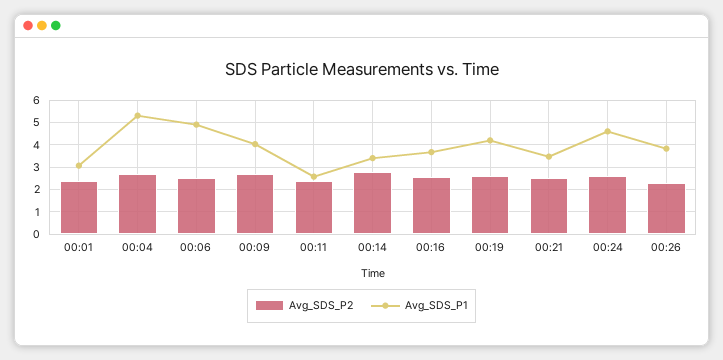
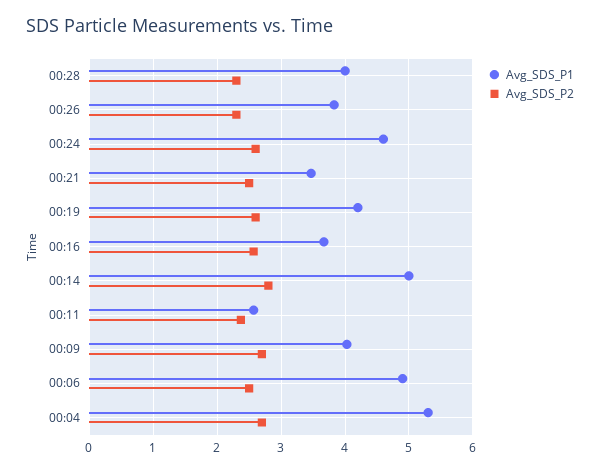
Avg_SDS_P2, 00:01: 2.5 -> none
Avg_SDS_P1, 00:01: 3 -> none
Avg_SDS_P1, 00:14: 3.5 -> 5
Avg_SDS_P1, 00:28: none -> 4
Avg_SDS_P2, 00:28: none -> 2.3

